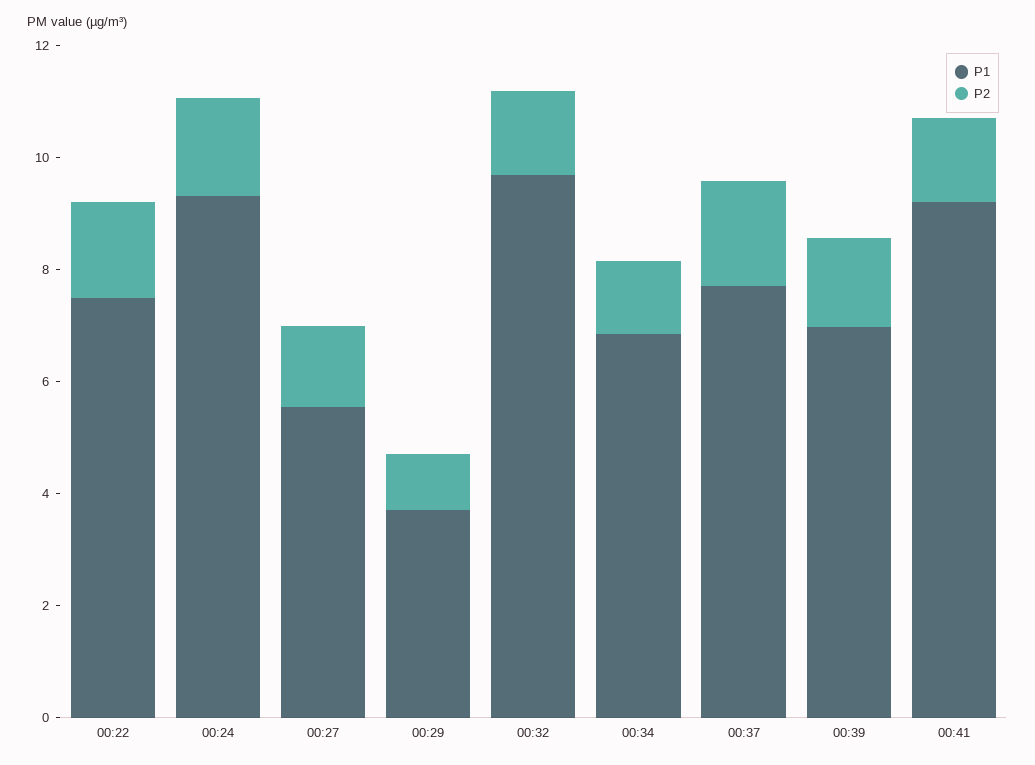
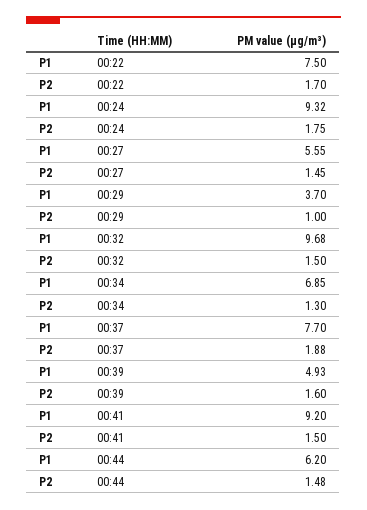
P1, 00:39: 7 -> 4.93
P1, 00:44: none -> 6.2
P2, 00:44: none -> 1.48

